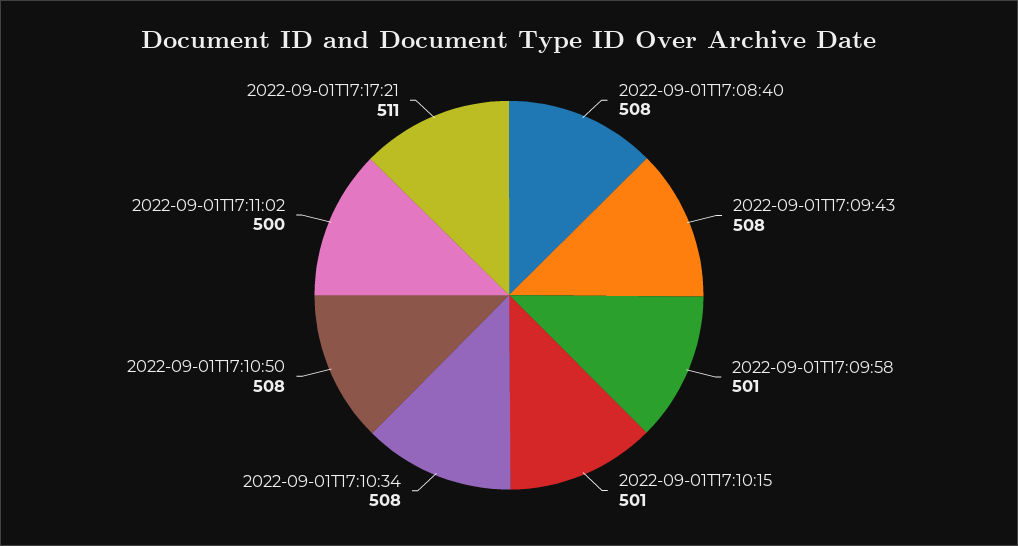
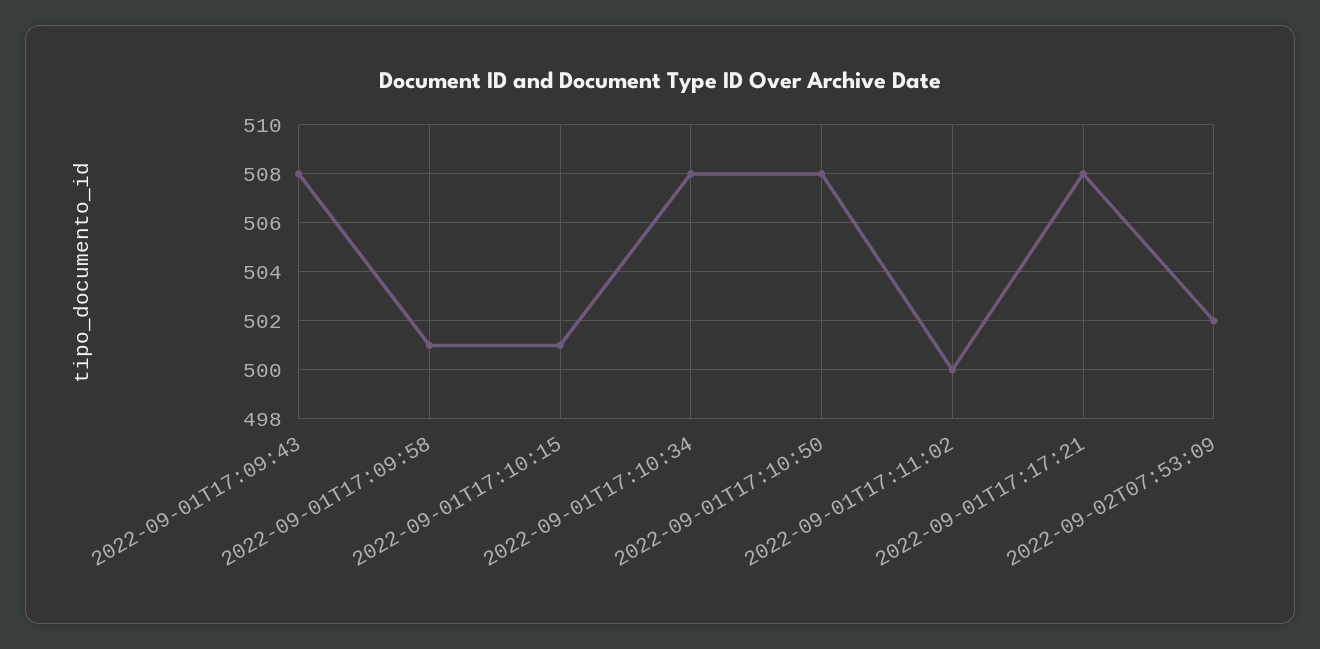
2022-09-01T17:08:40: 508 -> none
2022-09-01T17:17:21: 511 -> 508
2022-09-02T07:53:09: none -> 502

